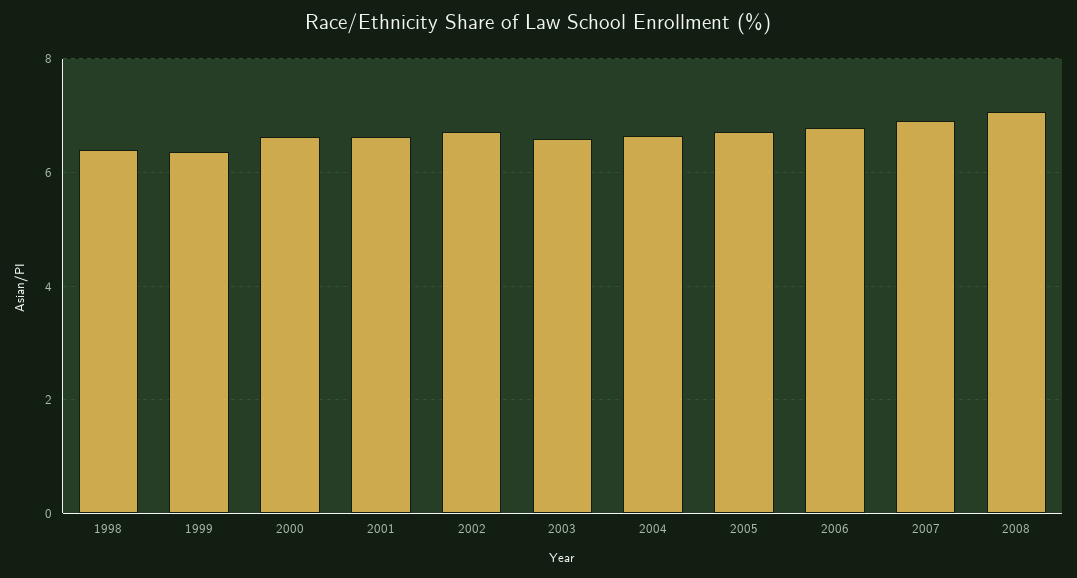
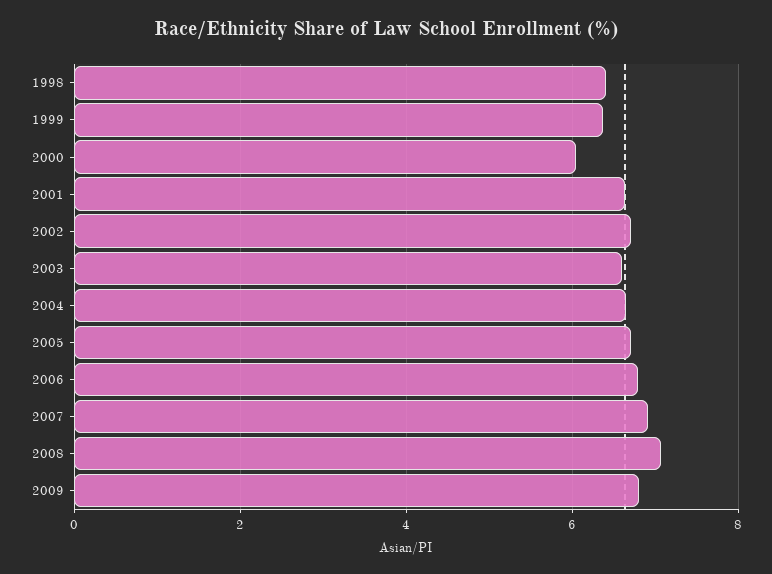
2000: 6.6 -> 6
2009: none -> 6.8

